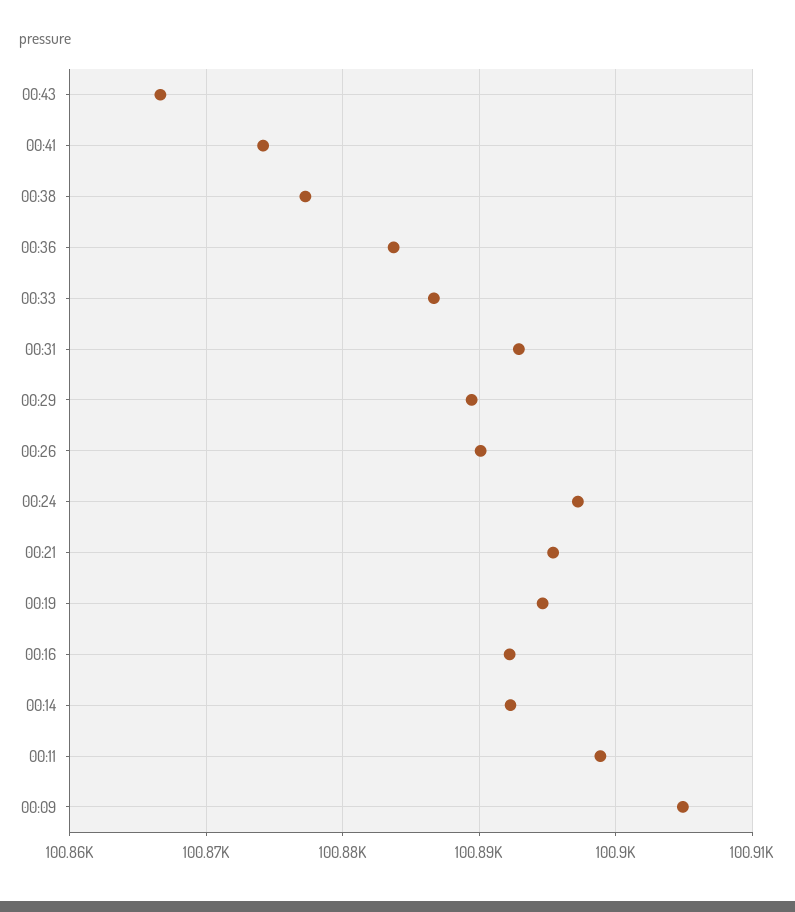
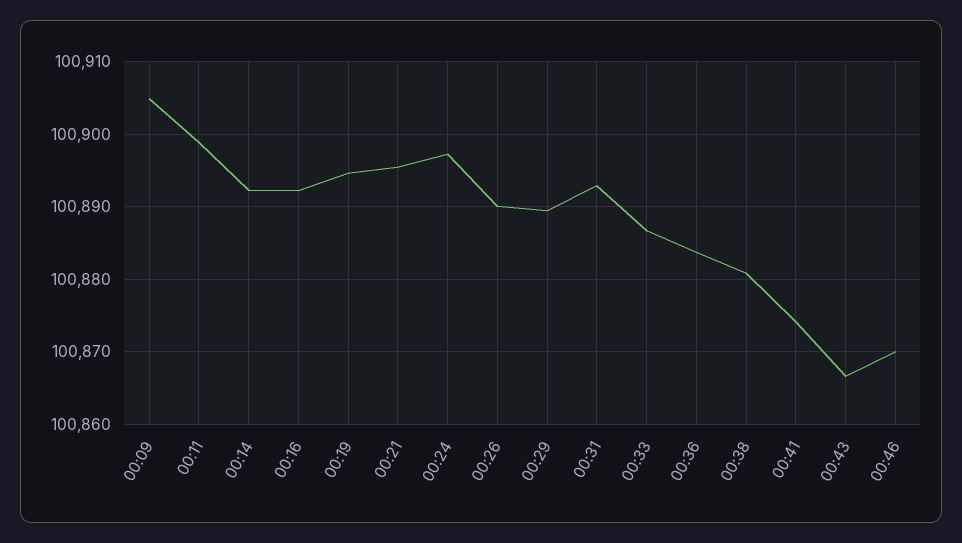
00:38: 100877 -> 100881
00:46: none -> 100870

